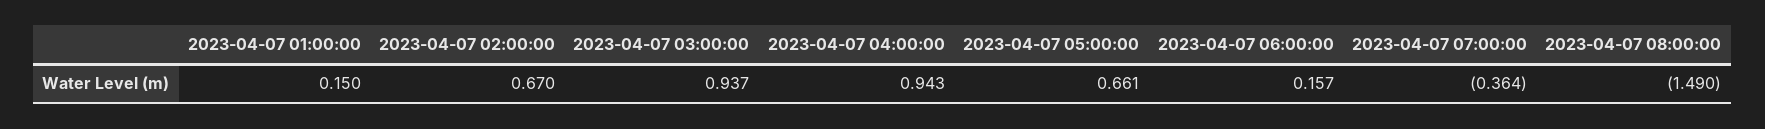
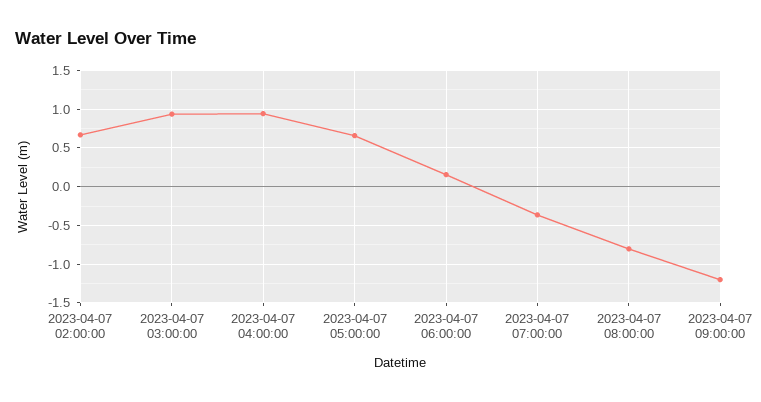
2023-04-07 01:00:00: 0.15 -> none
2023-04-07 08:00:00: -1.49 -> -0.8
2023-04-07 09:00:00: none -> -1.2

